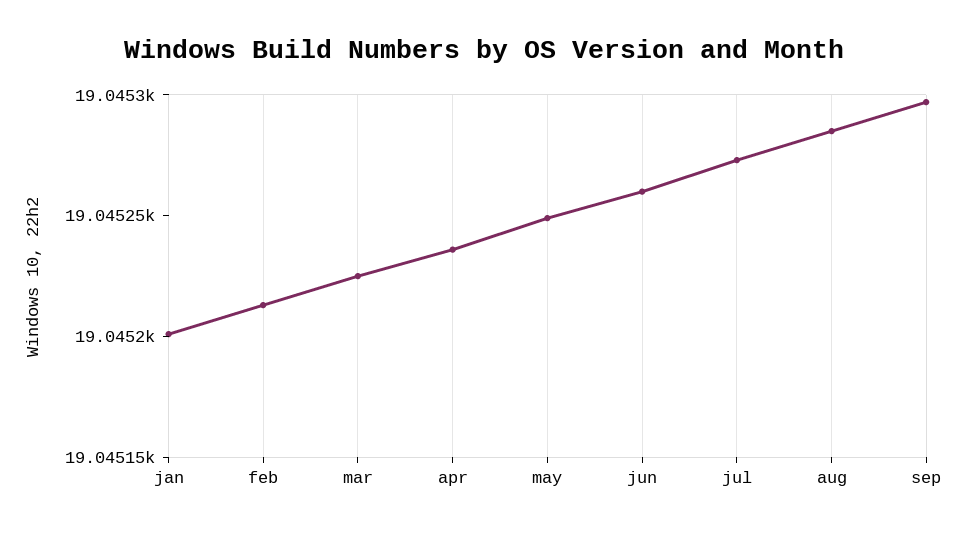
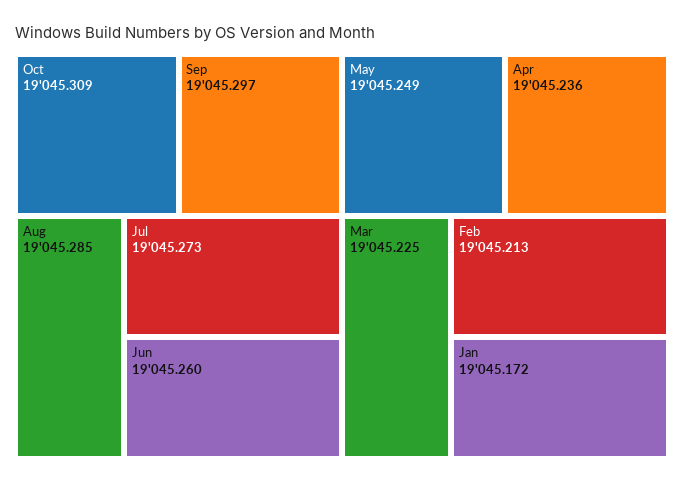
jan: 19045.2 -> 19045.172
Oct: none -> 19045.309

